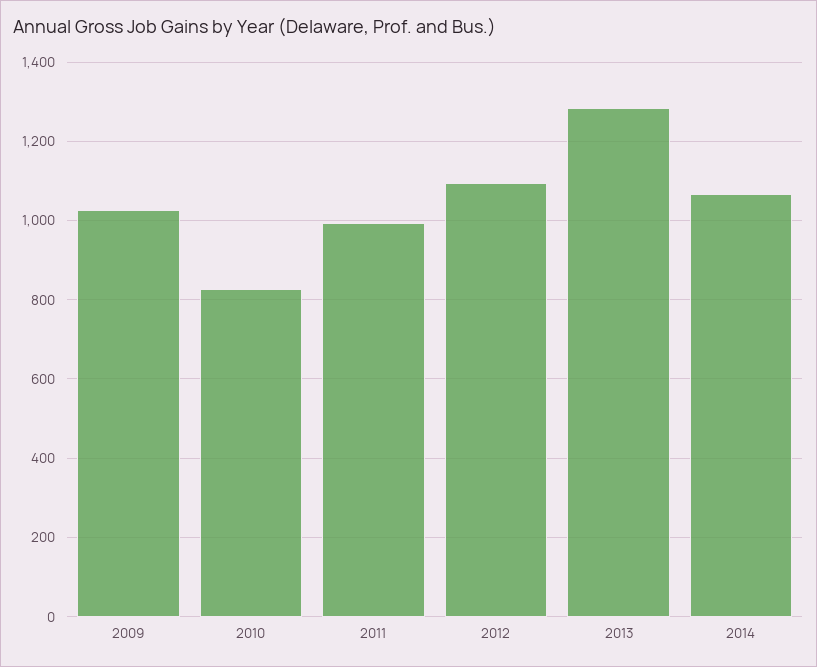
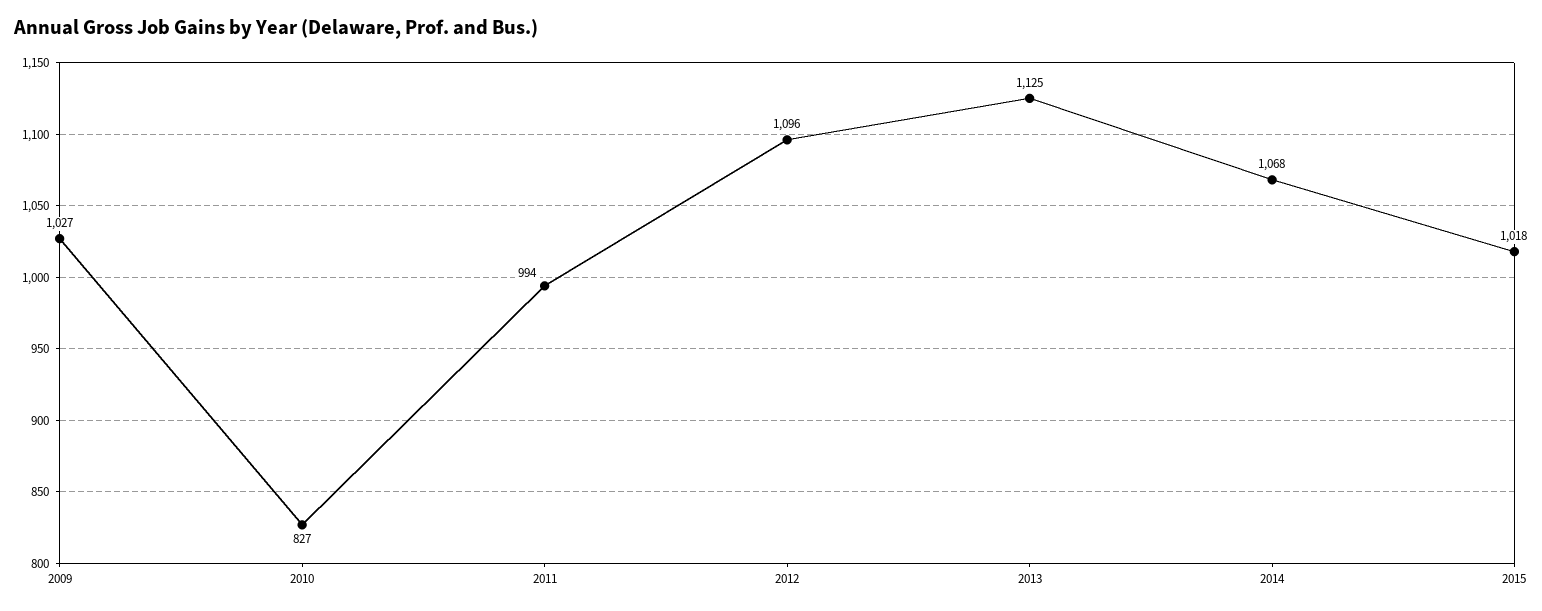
2013: 1280 -> 1125
2015: none -> 1018

